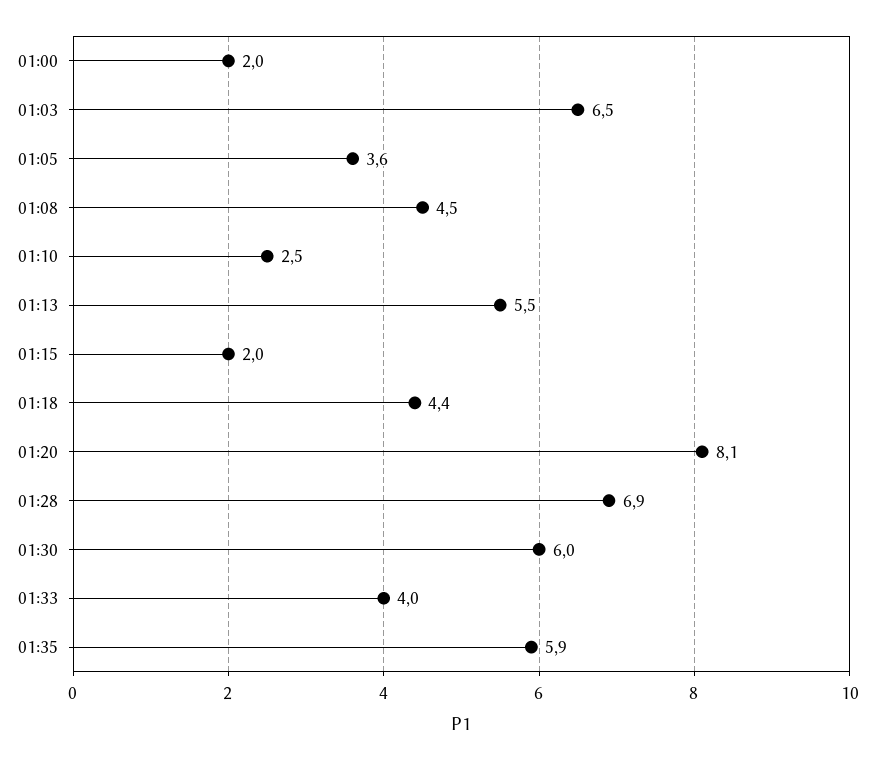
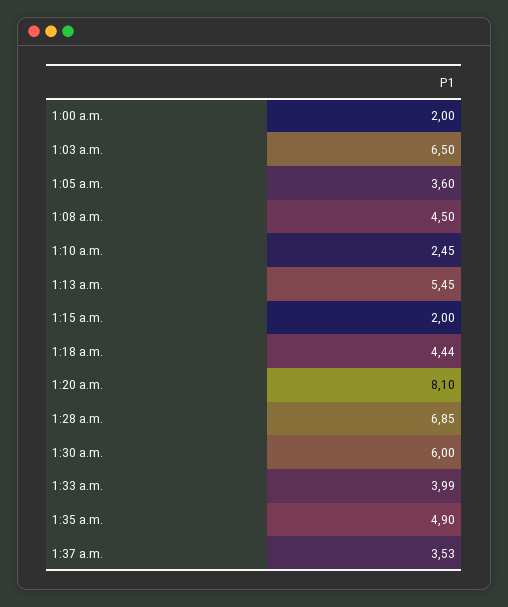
01:35: 5.9 -> 4.9
1:37 a.m.: none -> 3.53

